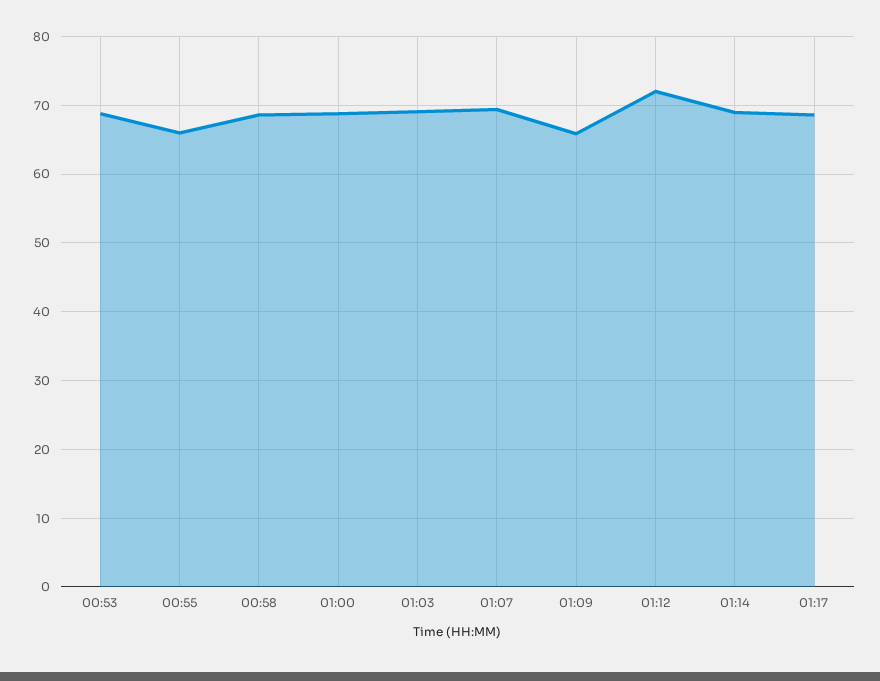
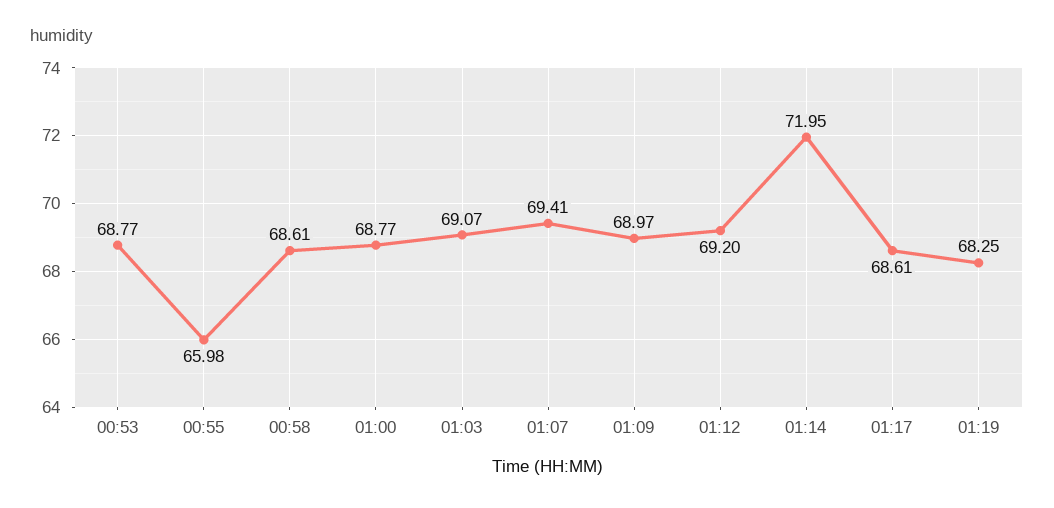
01:09: 66 -> 68.97
01:12: 72 -> 69.2
01:14: 69 -> 71.95
01:19: none -> 68.25

